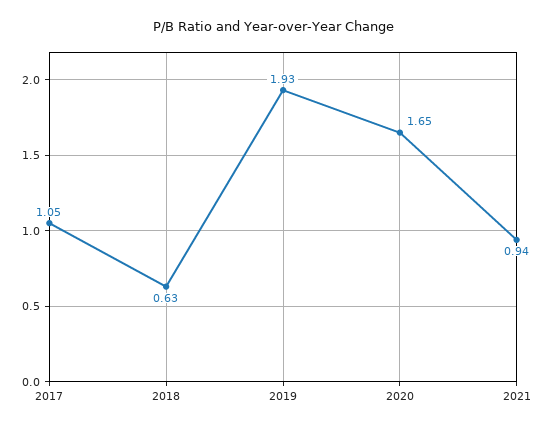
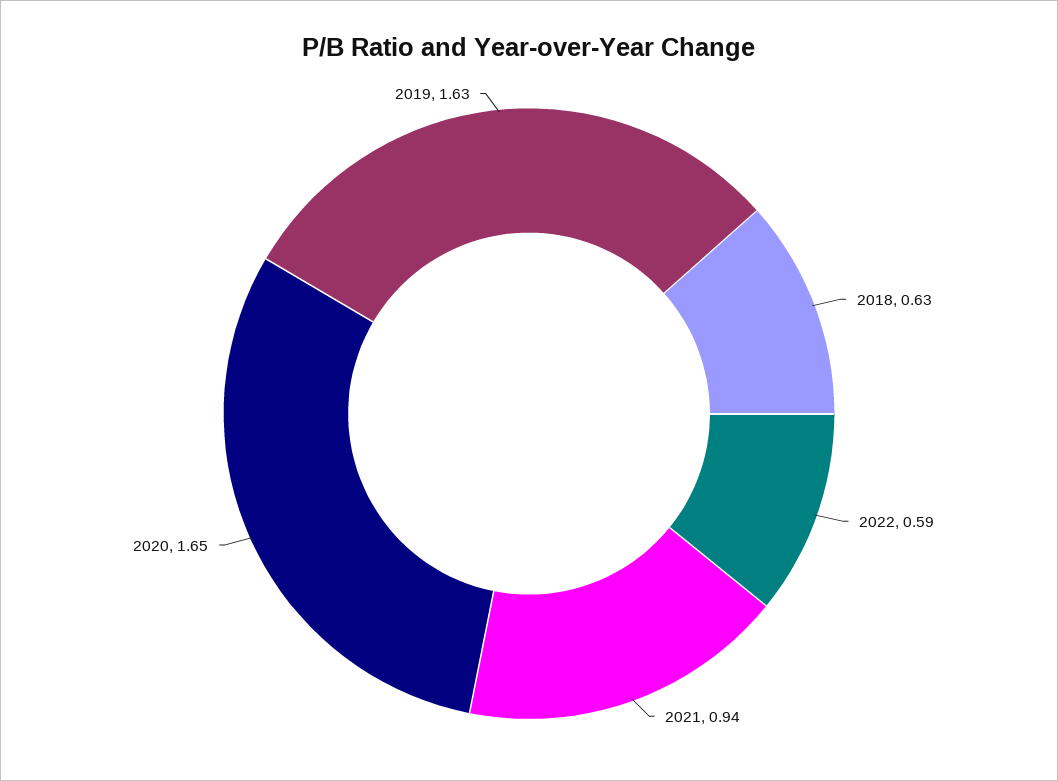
2017: 1.05 -> none
2019: 1.93 -> 1.63
2022: none -> 0.59

